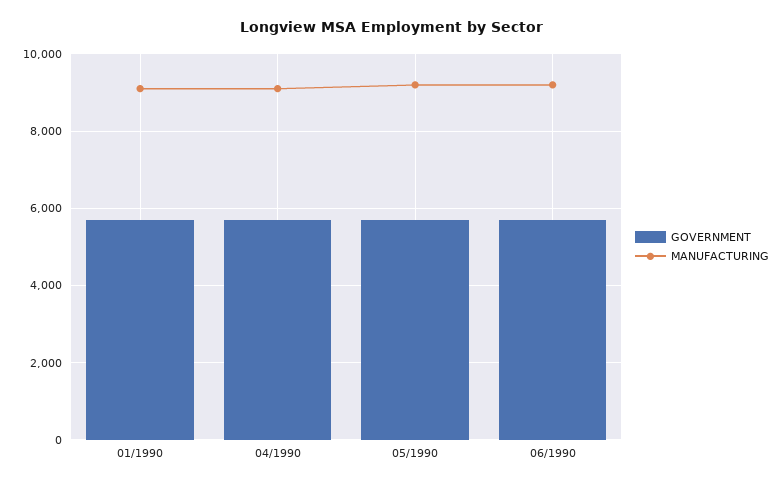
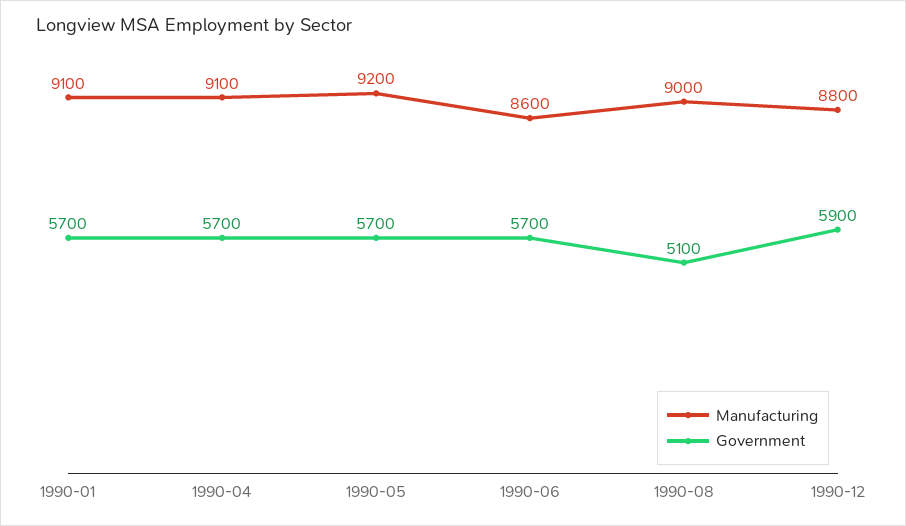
MANUFACTURING, 06/1990: 9200 -> 8600
MANUFACTURING, 1990-08: none -> 9000
GOVERNMENT, 1990-08: none -> 5100
MANUFACTURING, 1990-12: none -> 8800
GOVERNMENT, 1990-12: none -> 5900

